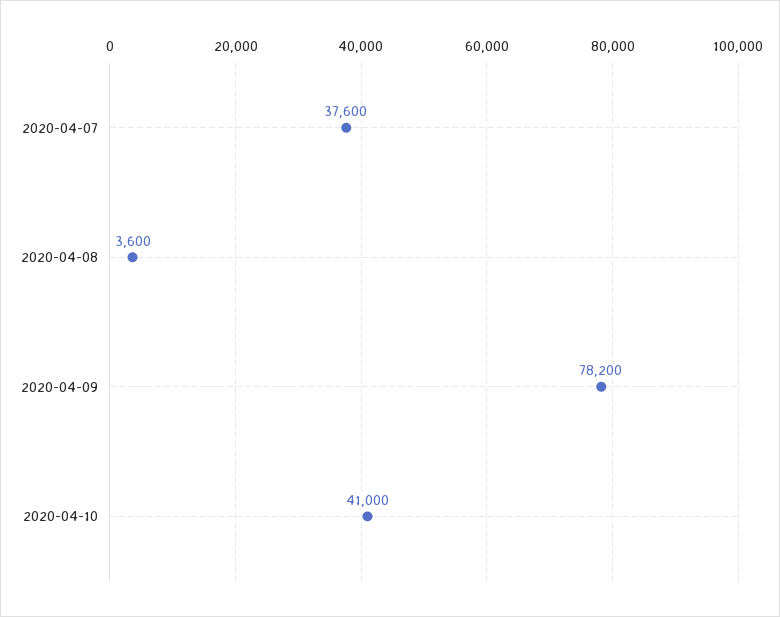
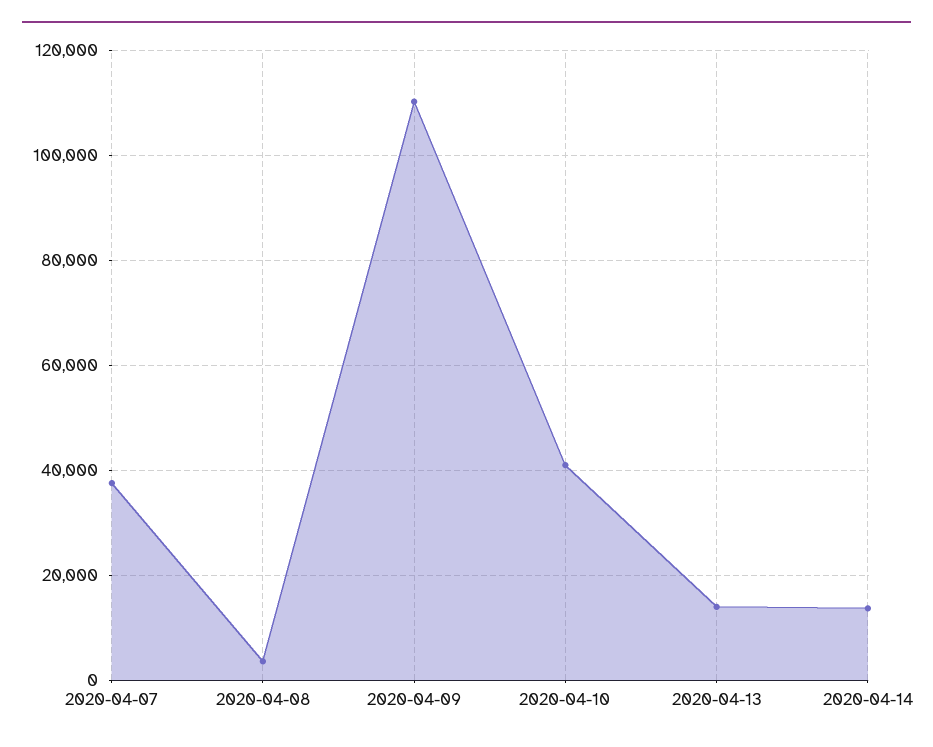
2020-04-09: 78200 -> 110000
2020-04-13: none -> 14000
2020-04-14: none -> 14000

